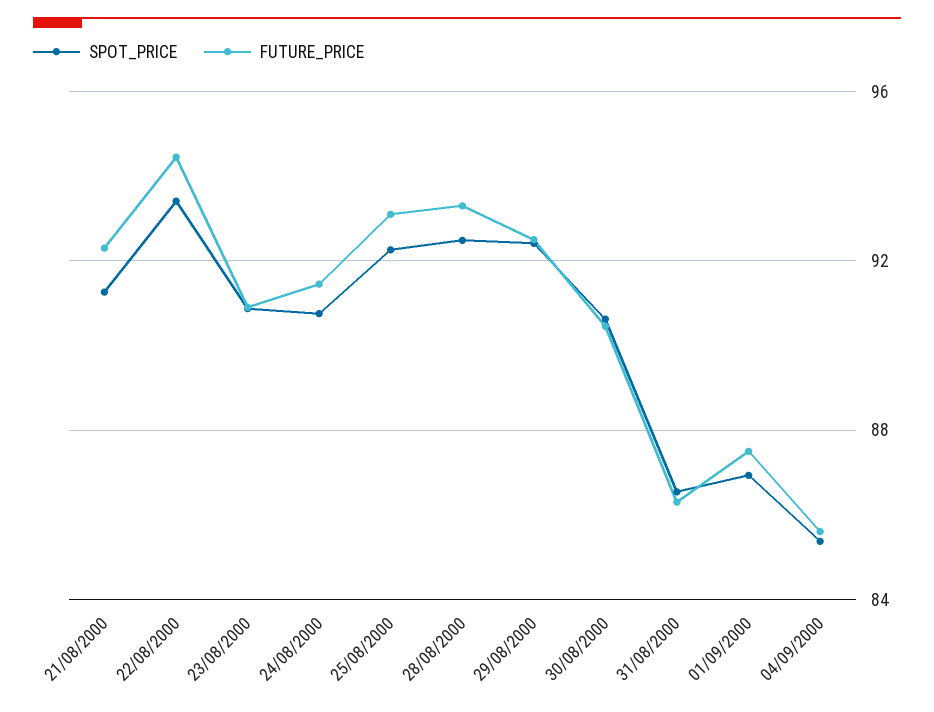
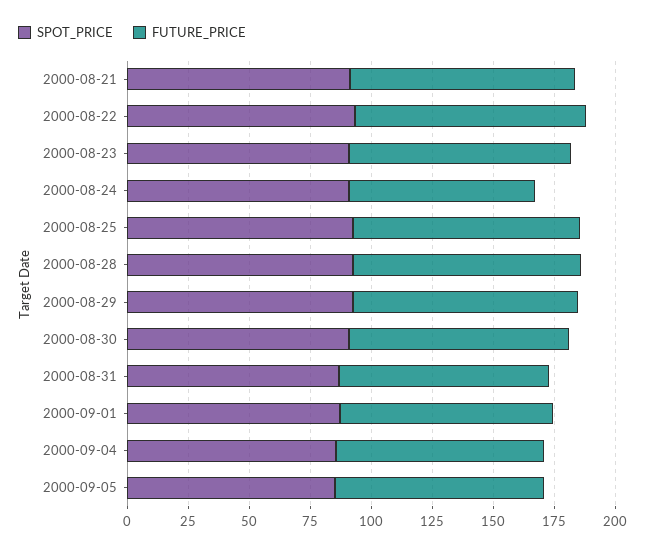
FUTURE_PRICE, 24/08/2000: 91.5 -> 75
SPOT_PRICE, 2000-09-05: none -> 85
FUTURE_PRICE, 2000-09-05: none -> 85

